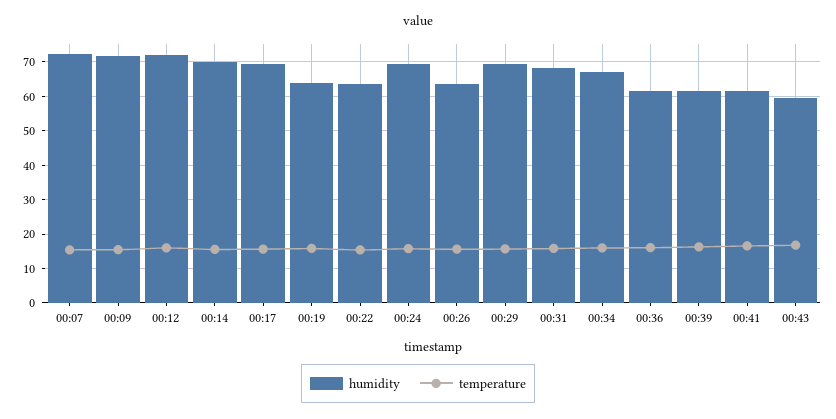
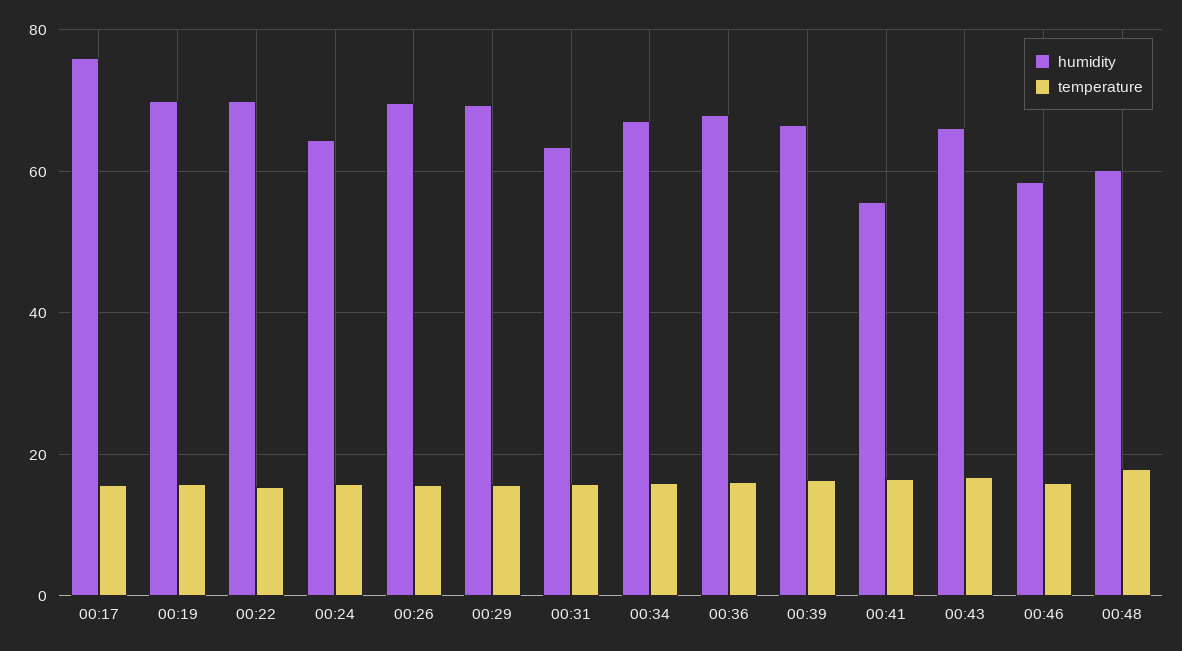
humidity, 00:07: 72 -> none
temperature, 00:07: 16 -> none
humidity, 00:09: 72 -> none
temperature, 00:09: 16 -> none
humidity, 00:12: 72 -> none
temperature, 00:12: 16 -> none
humidity, 00:14: 70 -> none
temperature, 00:14: 16 -> none
humidity, 00:17: 70 -> 76
humidity, 00:19: 64 -> 70
humidity, 00:22: 64 -> 70
humidity, 00:24: 70 -> 64
humidity, 00:26: 64 -> 70
humidity, 00:31: 68 -> 64
humidity, 00:36: 62 -> 68
humidity, 00:39: 62 -> 66
humidity, 00:41: 62 -> 56
humidity, 00:43: 60 -> 66
humidity, 00:46: none -> 58
temperature, 00:46: none -> 16
humidity, 00:48: none -> 60
temperature, 00:48: none -> 18

